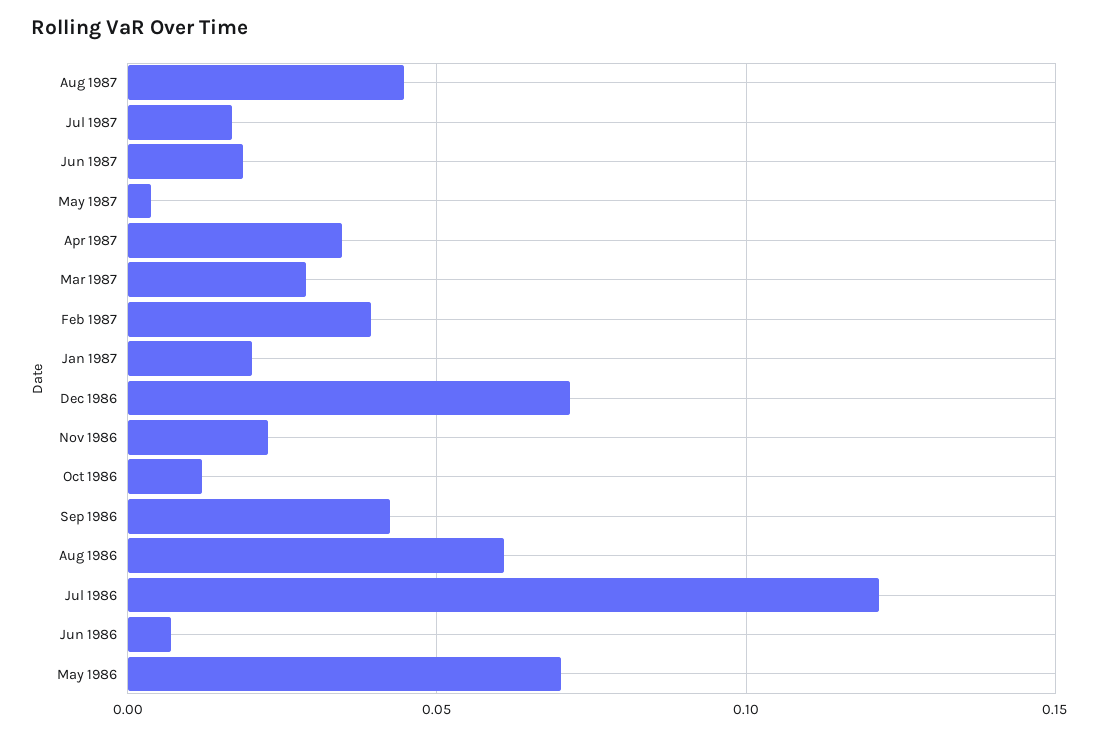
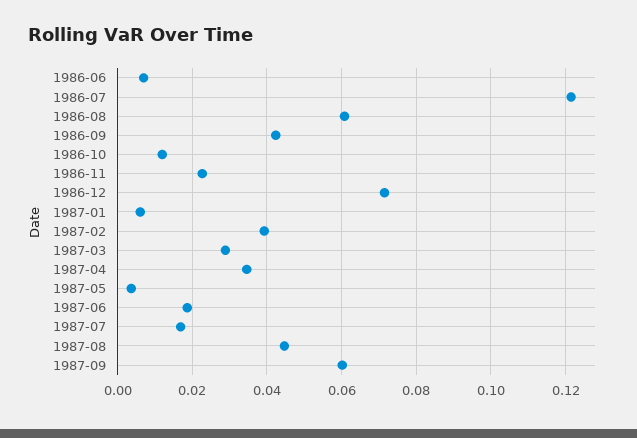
Jan 1987: 0.02 -> 0.006
May 1986: 0.07 -> none
1987-09: none -> 0.06

